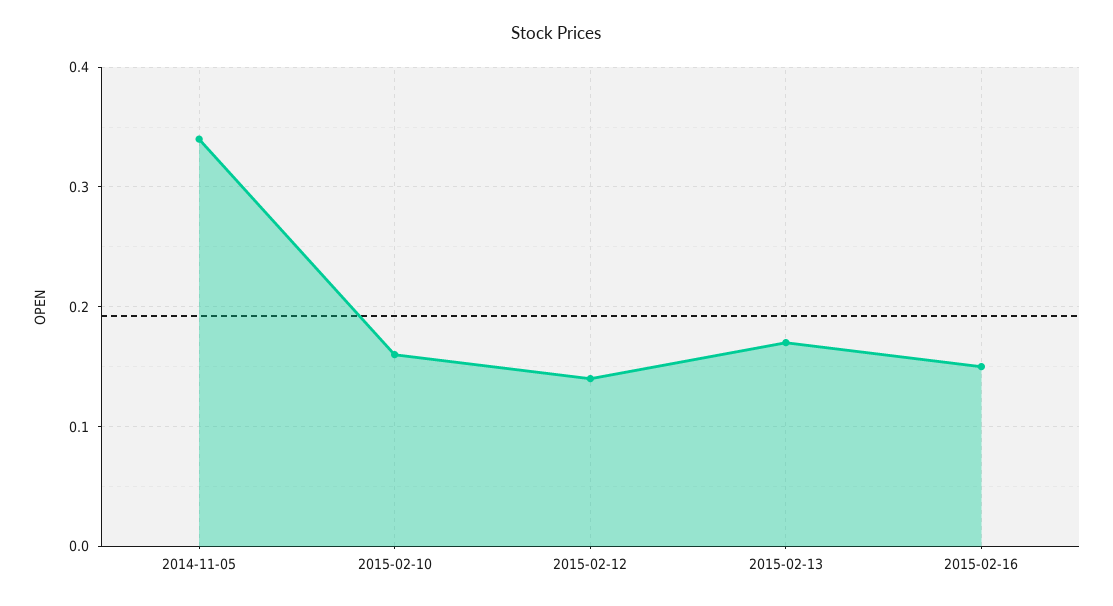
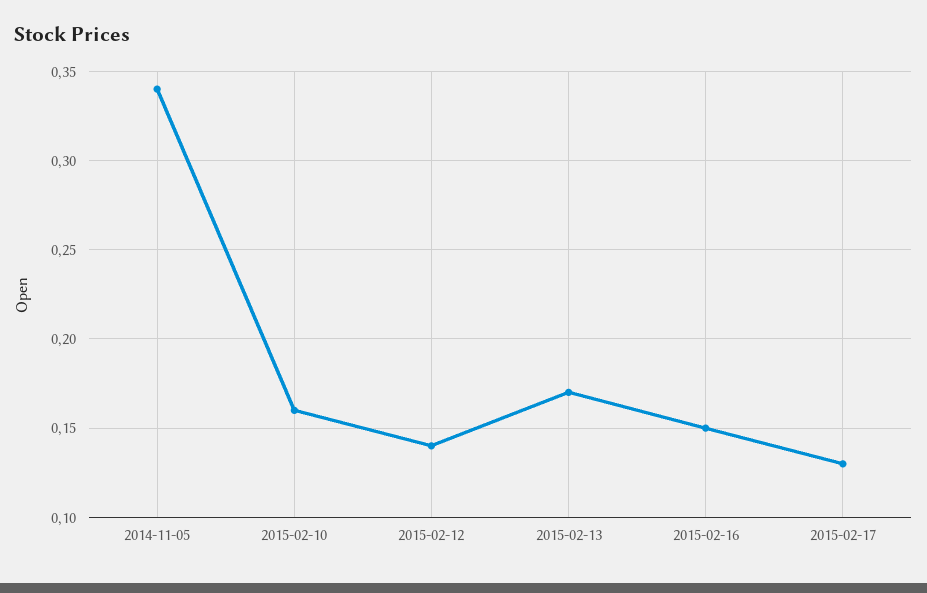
2015-02-17: none -> 0.13

